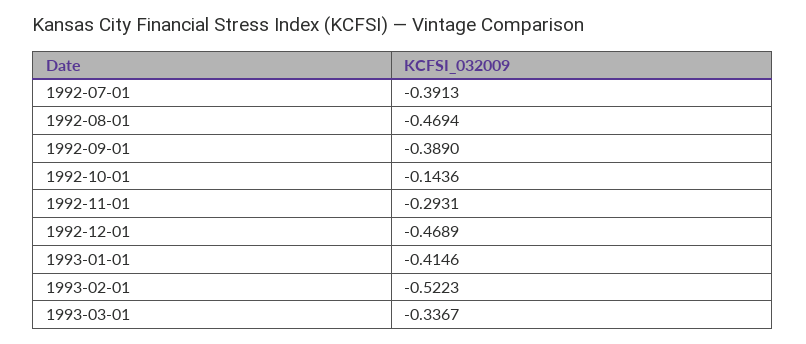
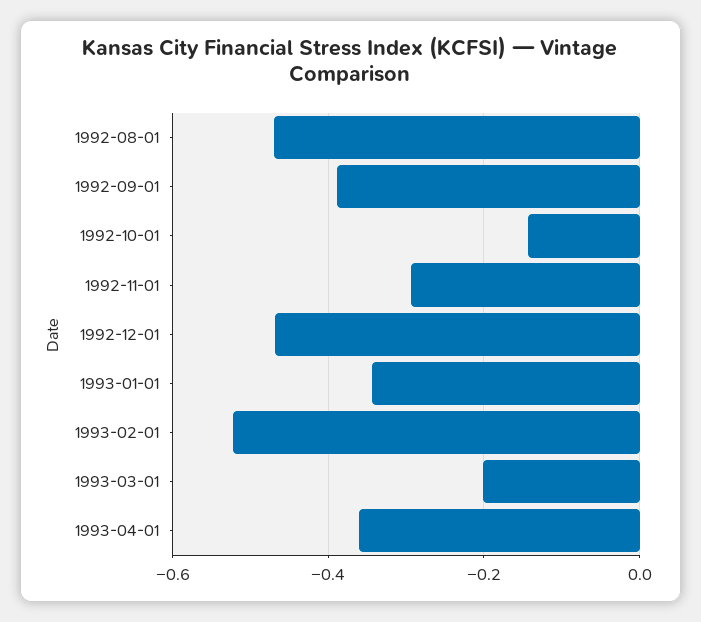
1992-07-01: -0.3913 -> none
1993-01-01: -0.4146 -> -0.34
1993-03-01: -0.3367 -> -0.2
1993-04-01: none -> -0.36

